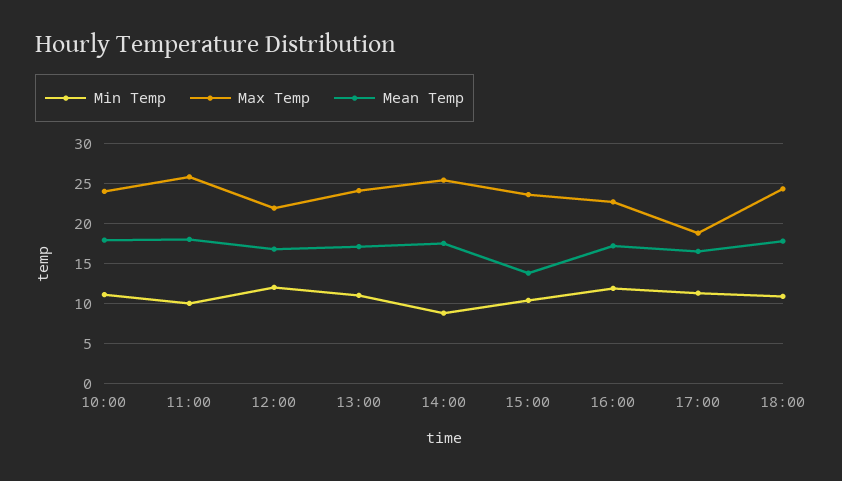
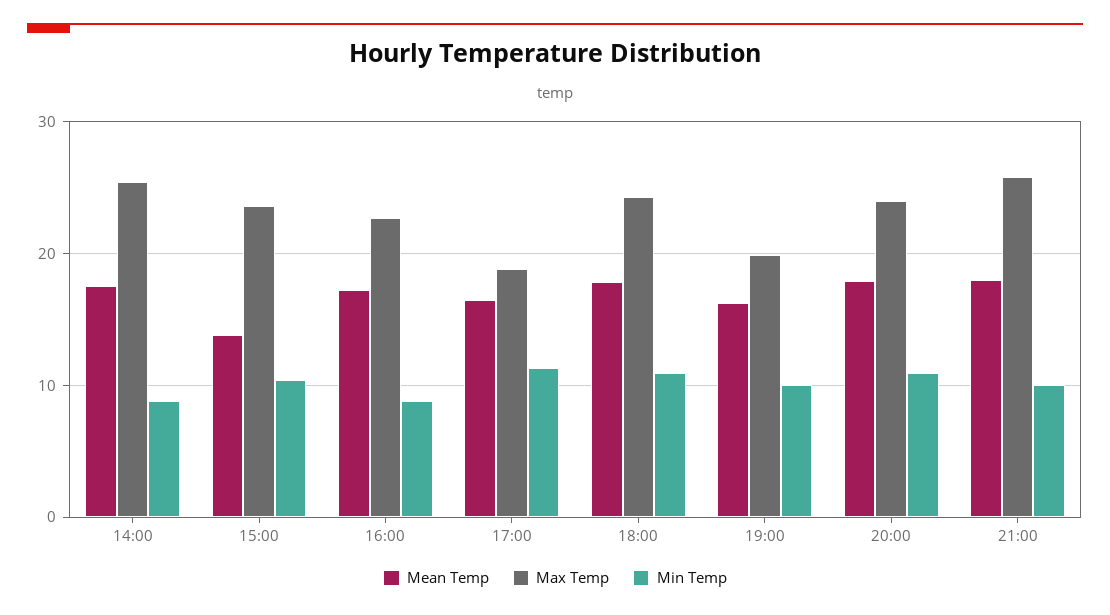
Min Temp, 10:00: 11 -> none
Max Temp, 10:00: 24 -> none
Mean Temp, 10:00: 18 -> none
Min Temp, 11:00: 10 -> none
Max Temp, 11:00: 26 -> none
Mean Temp, 11:00: 18 -> none
Min Temp, 12:00: 12 -> none
Max Temp, 12:00: 22 -> none
Mean Temp, 12:00: 17 -> none
Min Temp, 13:00: 11 -> none
Max Temp, 13:00: 24 -> none
Mean Temp, 13:00: 17 -> none
Min Temp, 16:00: 12 -> 9
Mean Temp, 19:00: none -> 16
Max Temp, 19:00: none -> 20
Min Temp, 19:00: none -> 10
Mean Temp, 20:00: none -> 18
Max Temp, 20:00: none -> 24
Min Temp, 20:00: none -> 11
Mean Temp, 21:00: none -> 18
Max Temp, 21:00: none -> 26
Min Temp, 21:00: none -> 10

